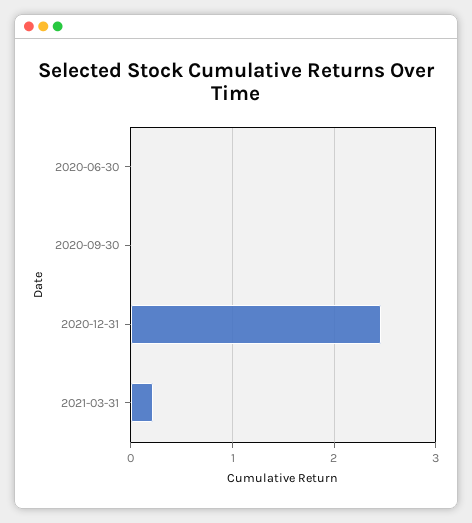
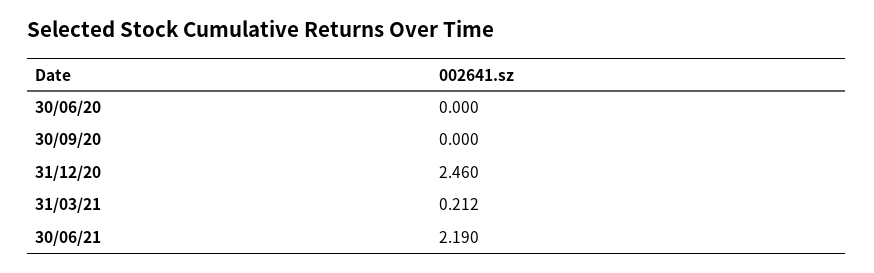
30/06/21: none -> 2.19

